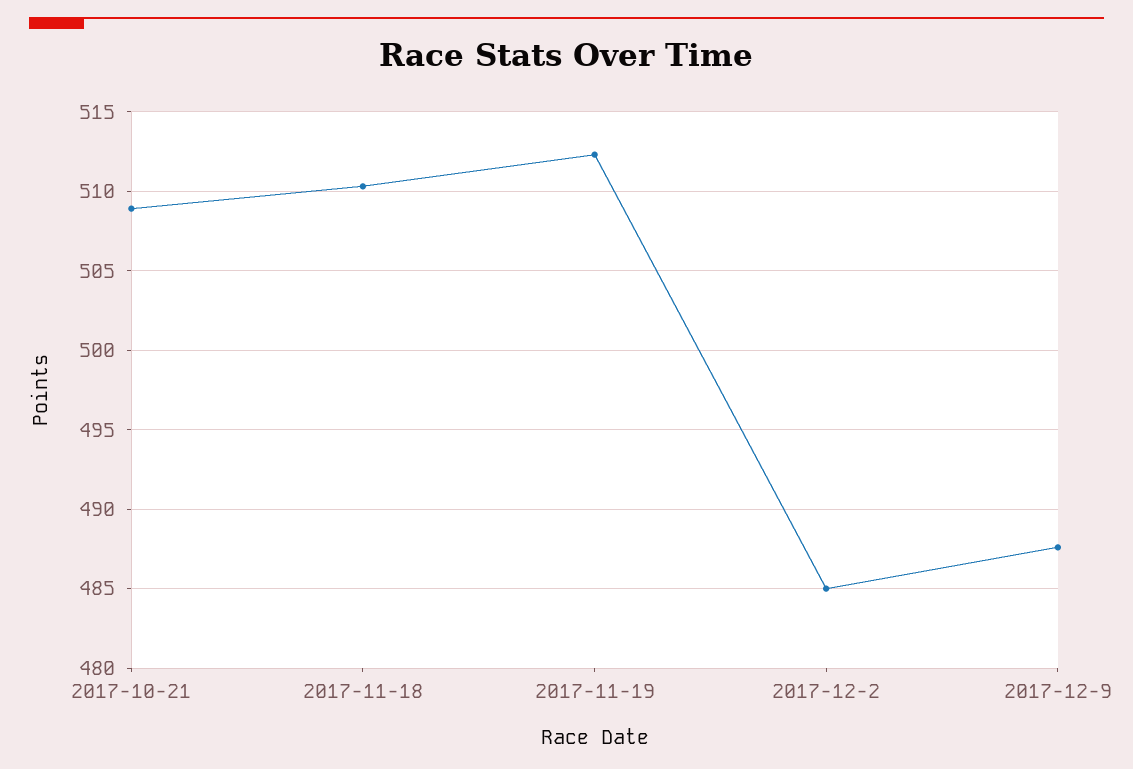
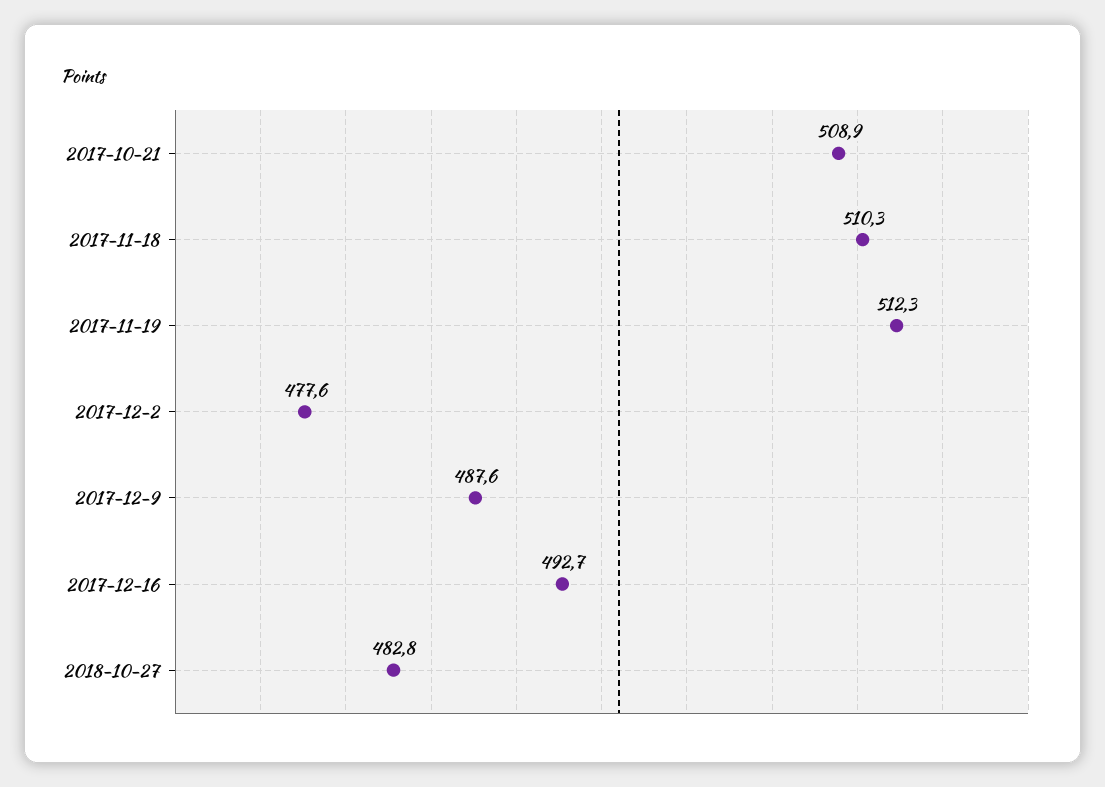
2017-12-2: 485 -> 477.6
2017-12-16: none -> 492.7
2018-10-27: none -> 482.8

